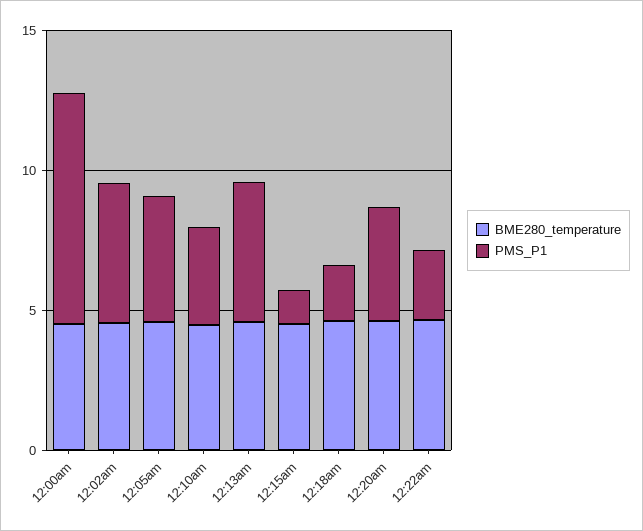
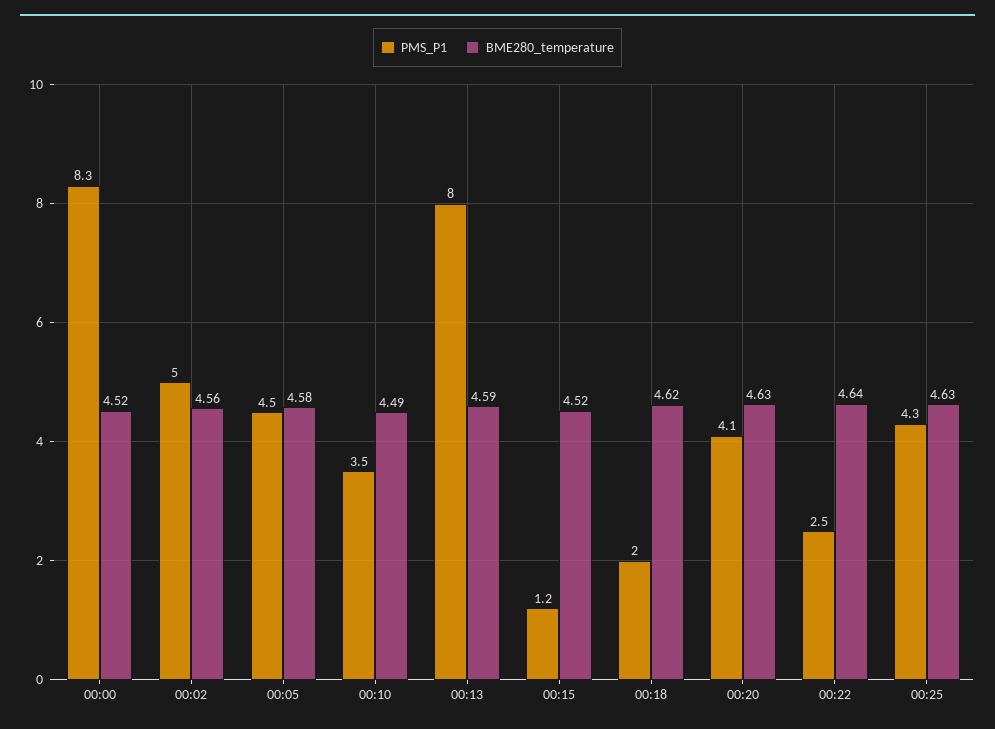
PMS_P1, 12:13am: 5 -> 8
PMS_P1, 00:25: none -> 4.3
BME280_temperature, 00:25: none -> 4.63

